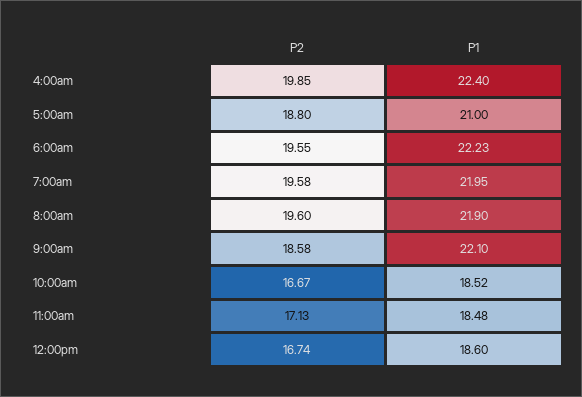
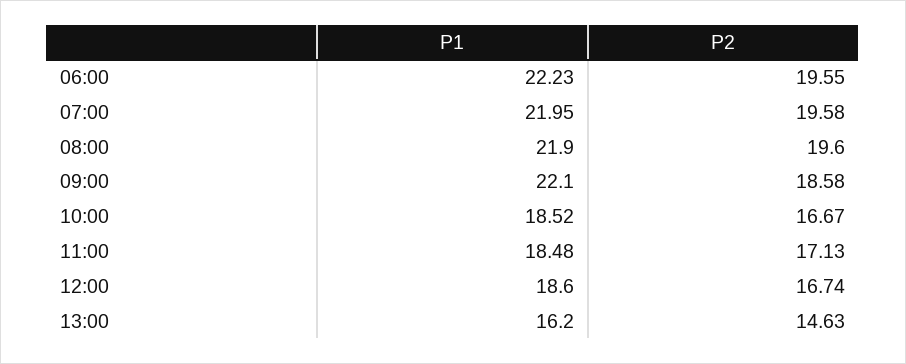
P2, 4:00am: 19.85 -> none
P1, 4:00am: 22.4 -> none
P2, 5:00am: 18.8 -> none
P1, 5:00am: 21 -> none
P1, 13:00: none -> 16.2
P2, 13:00: none -> 14.63

